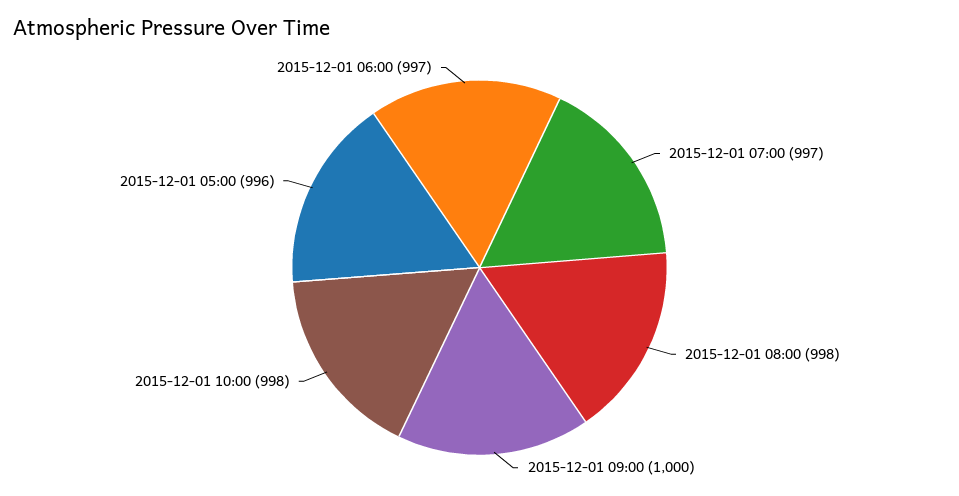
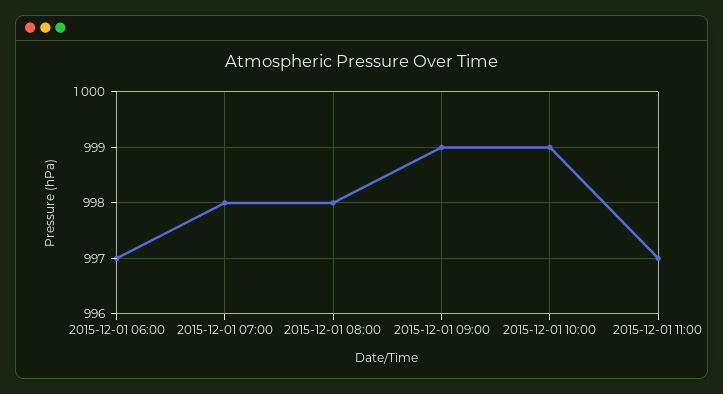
2015-12-01 07:00: 997 -> 998
2015-12-01 09:00: 1000 -> 999
2015-12-01 10:00: 998 -> 999
2015-12-01 05:00: 996 -> none
2015-12-01 11:00: none -> 997

